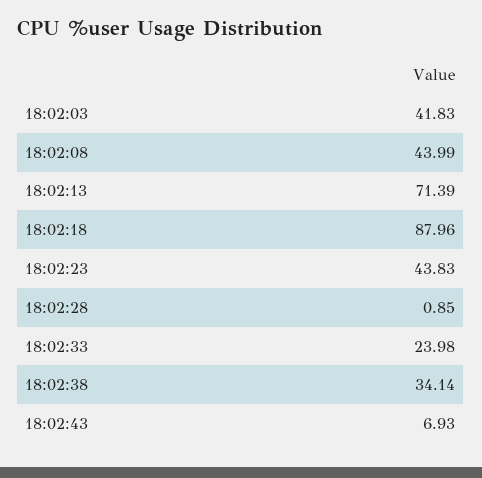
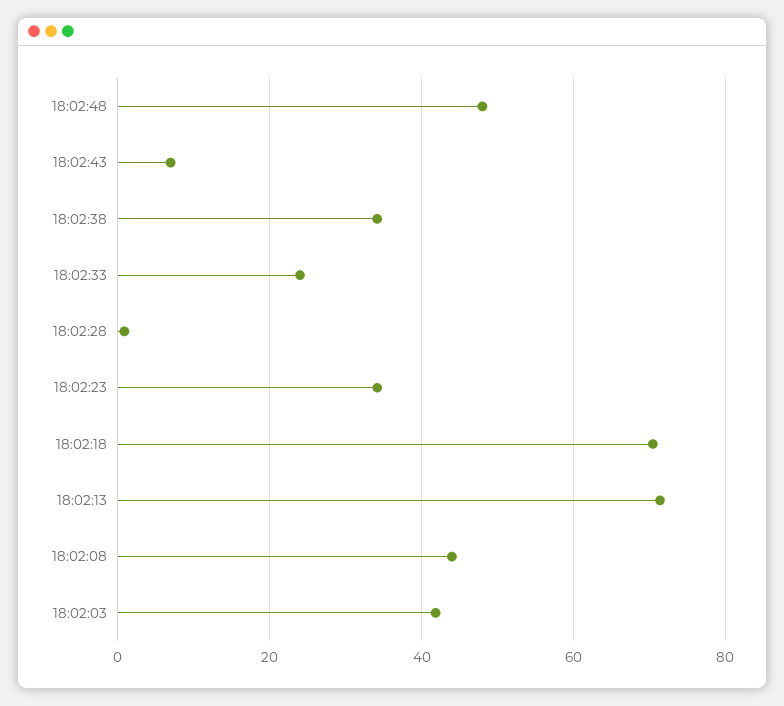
18:02:18: 87.96 -> 70
18:02:23: 43.83 -> 34
18:02:48: none -> 48

